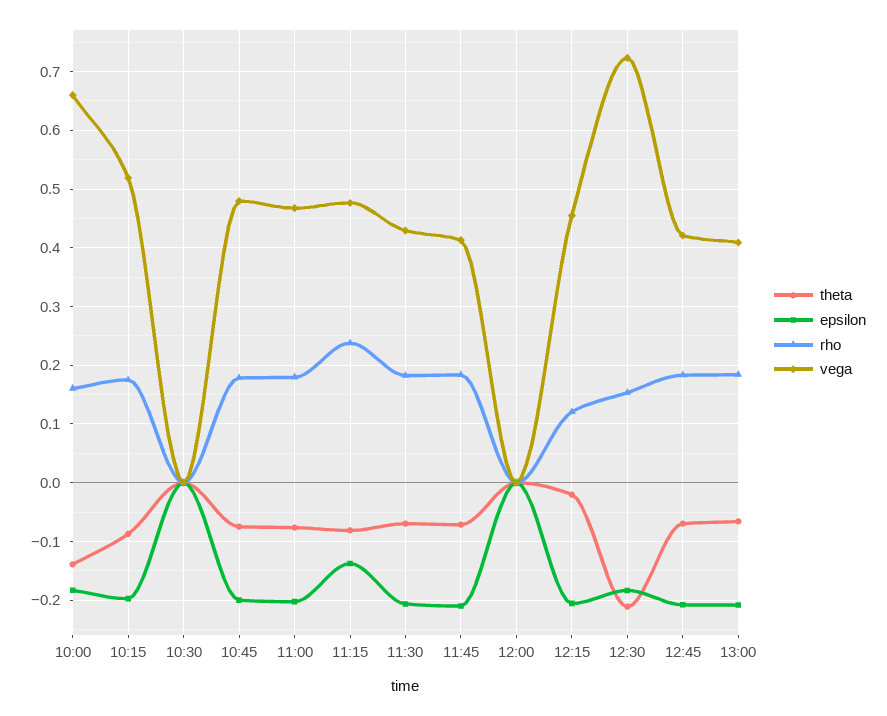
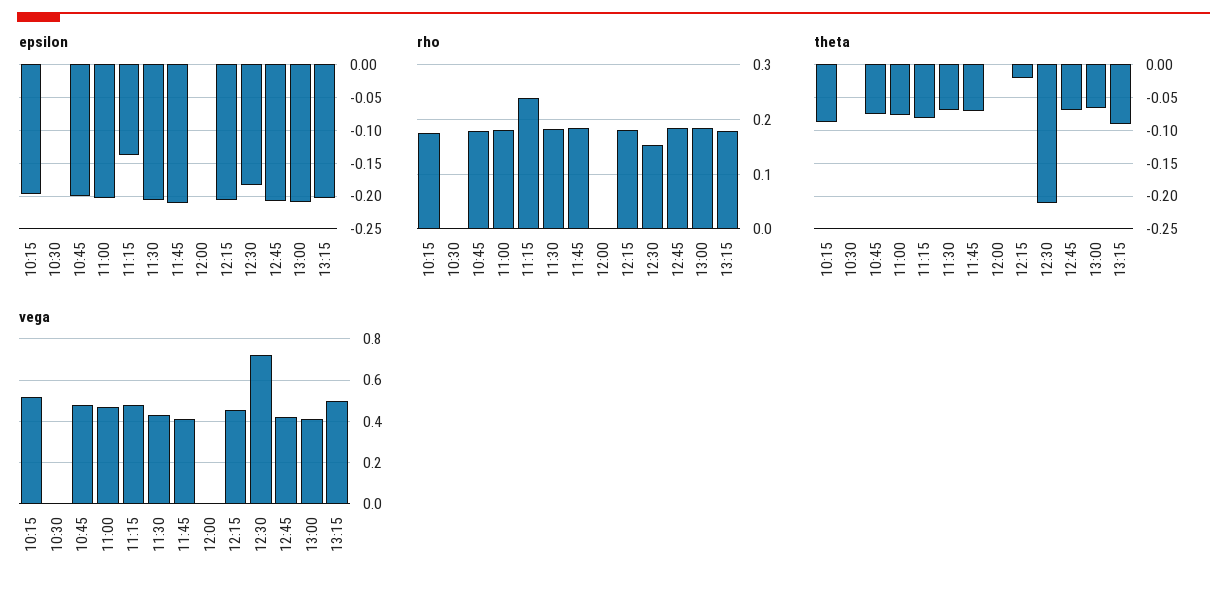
theta, 10:00: -0.14 -> none
epsilon, 10:00: -0.18 -> none
rho, 10:00: 0.16 -> none
vega, 10:00: 0.66 -> none
rho, 12:15: 0.12 -> 0.18
epsilon, 13:15: none -> -0.2
rho, 13:15: none -> 0.18
theta, 13:15: none -> -0.09
vega, 13:15: none -> 0.5

